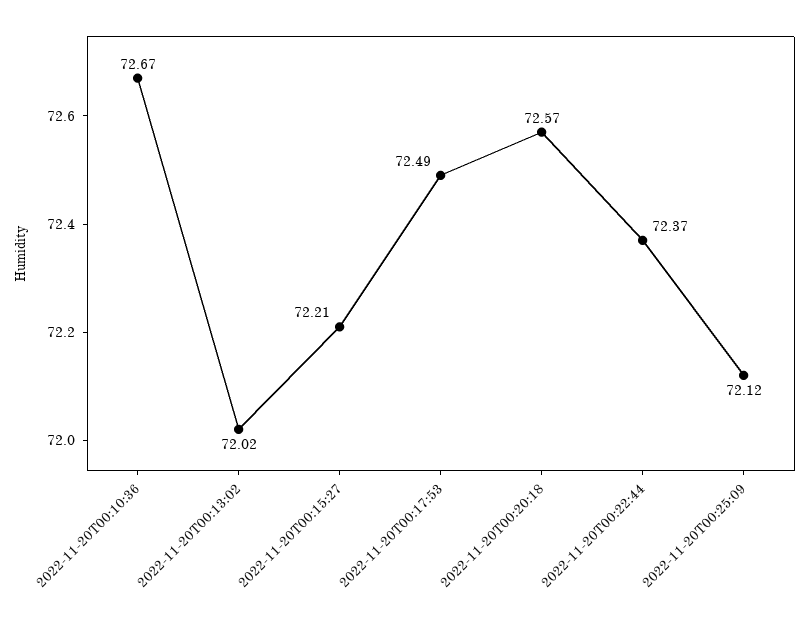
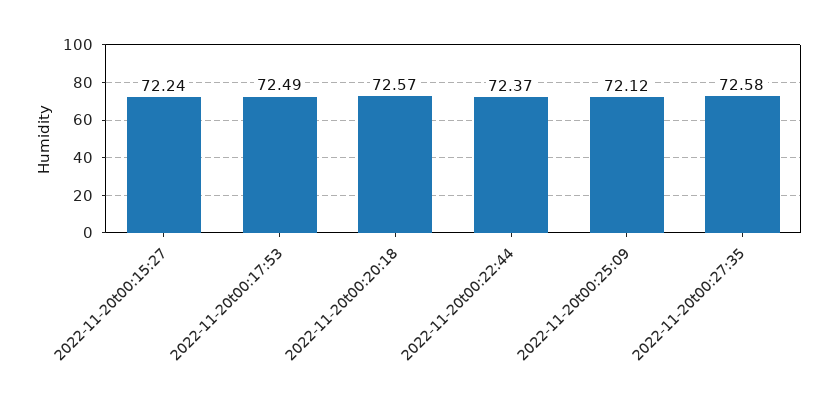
2022-11-20T00:10:36: 72.67 -> none
2022-11-20T00:13:02: 72.02 -> none
2022-11-20T00:15:27: 72.21 -> 72.24
2022-11-20t00:27:35: none -> 72.58

